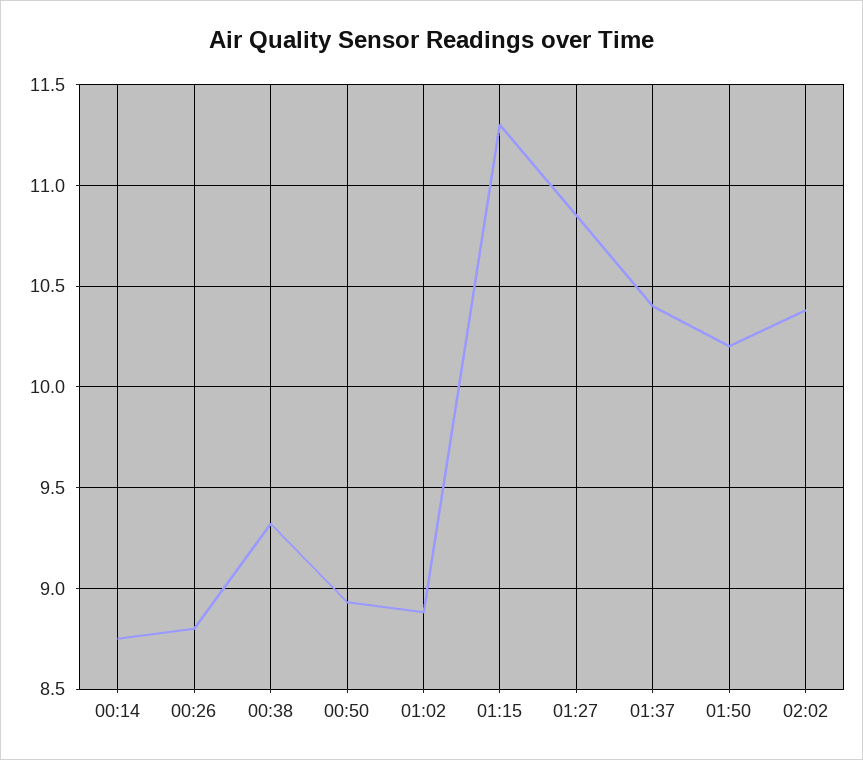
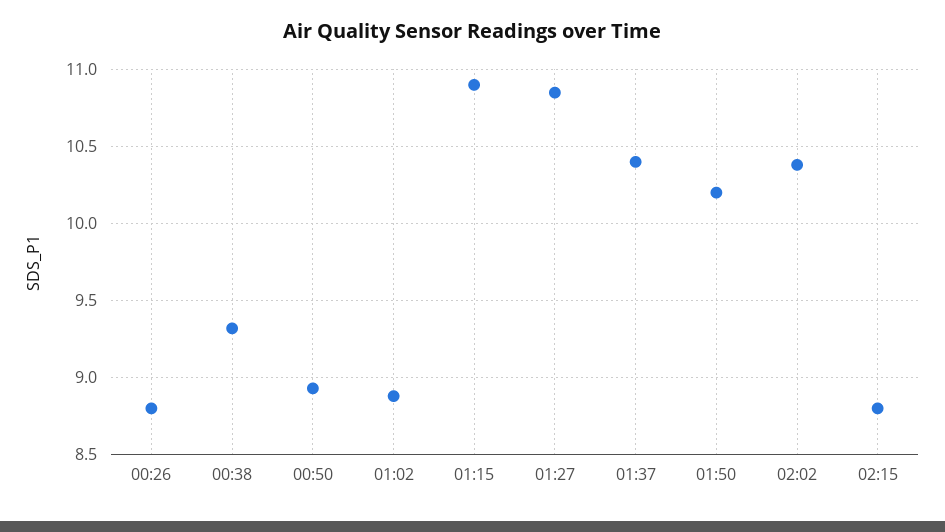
00:14: 8.75 -> none
01:15: 11.3 -> 10.9
02:15: none -> 8.8

